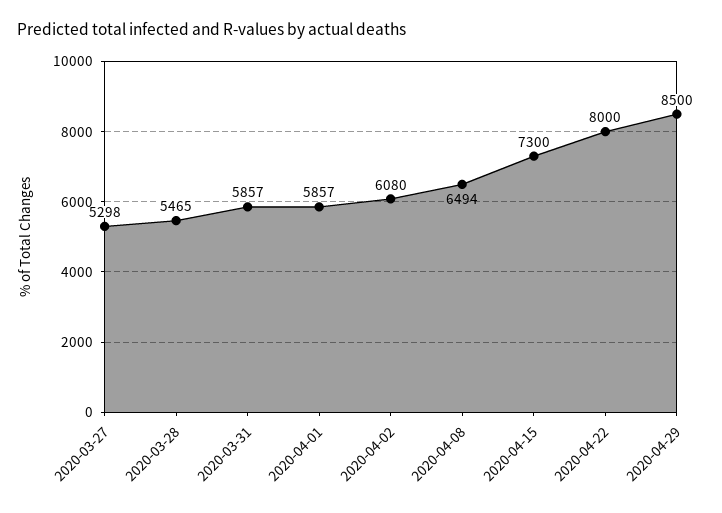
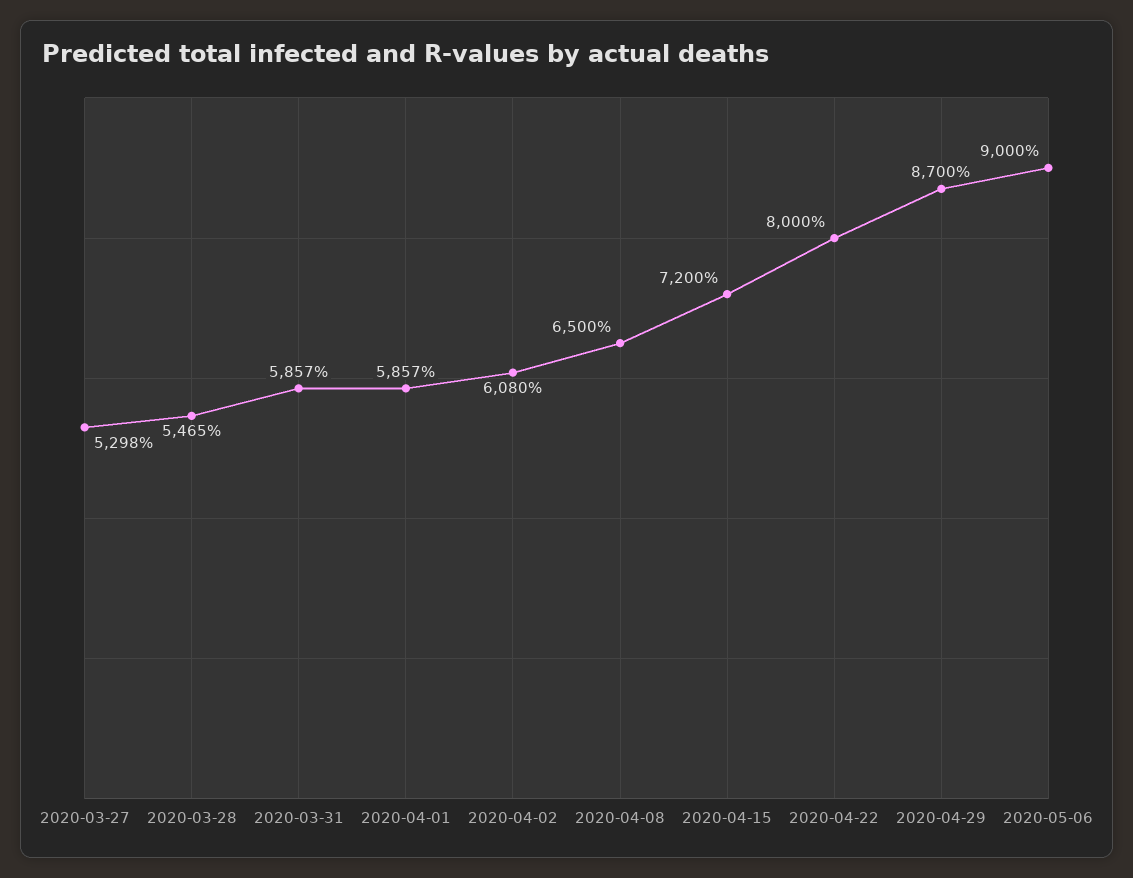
2020-04-08: 6494 -> 6500
2020-04-15: 7300 -> 7200
2020-04-29: 8500 -> 8700
2020-05-06: none -> 9000

